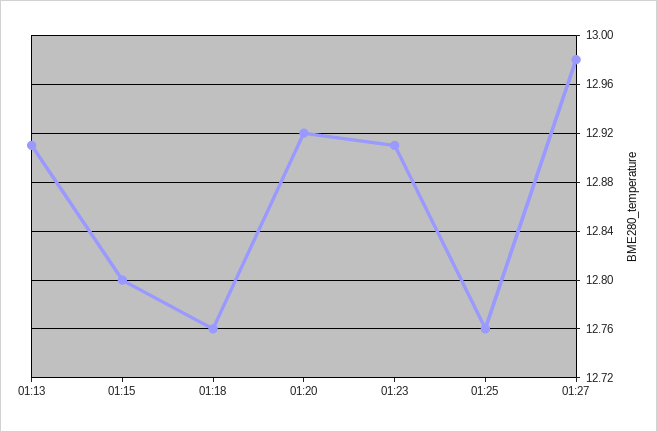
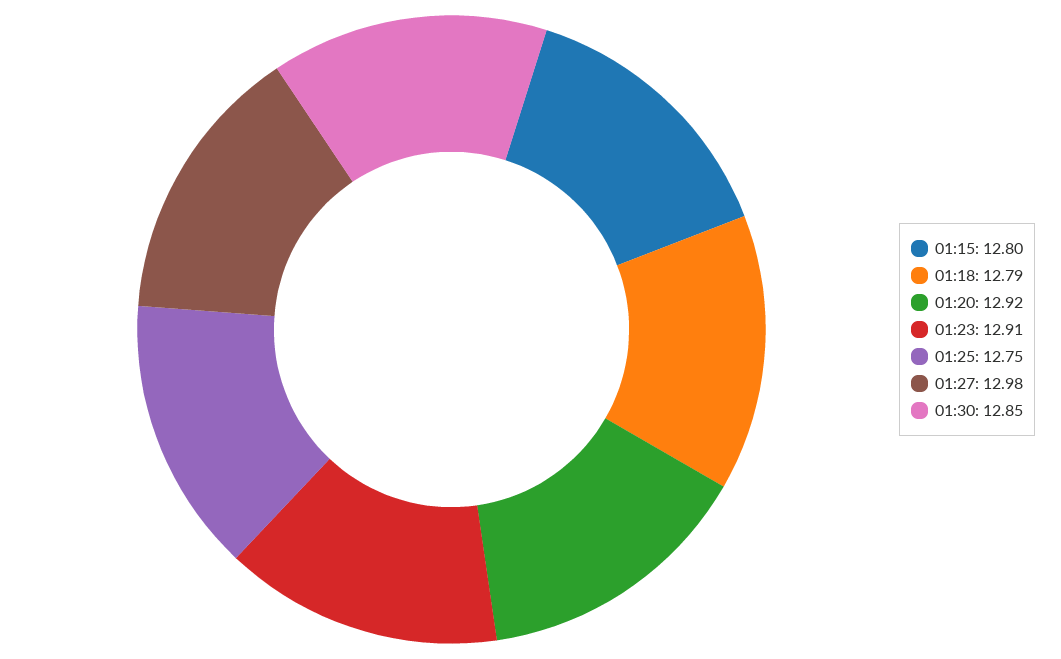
01:13: 12.91 -> none
01:18: 12.76 -> 12.79
01:25: 12.76 -> 12.75
01:30: none -> 12.85

